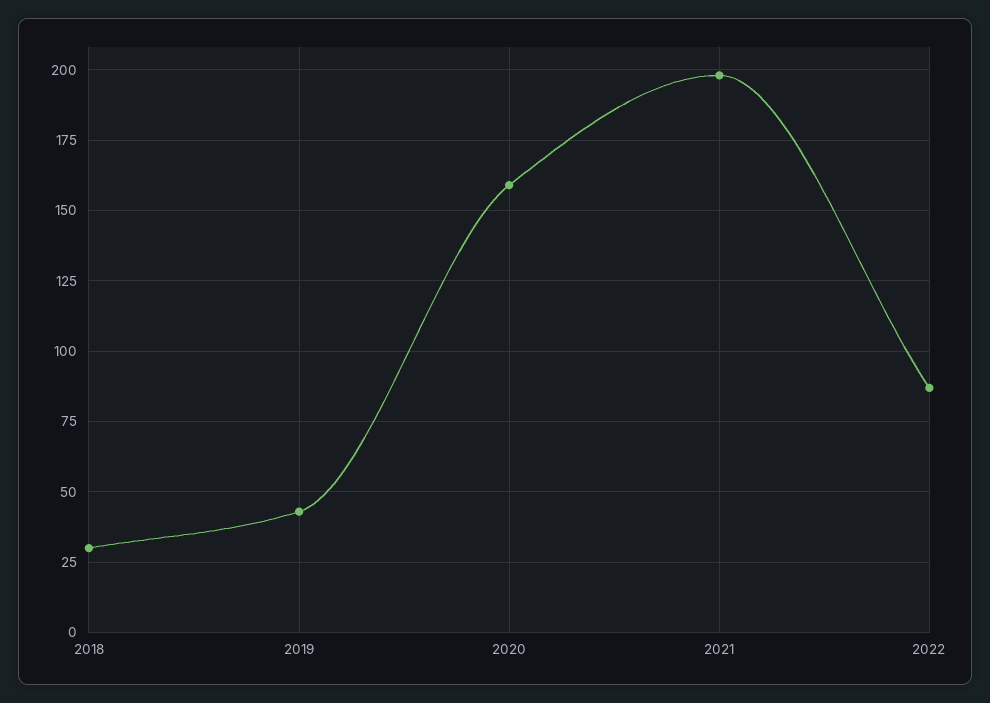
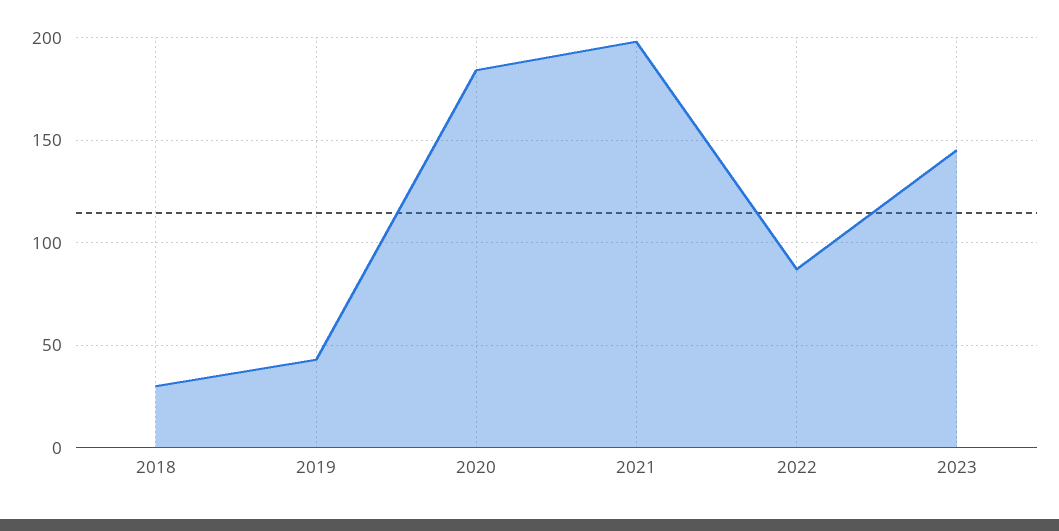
2020: 160 -> 185
2023: none -> 145

